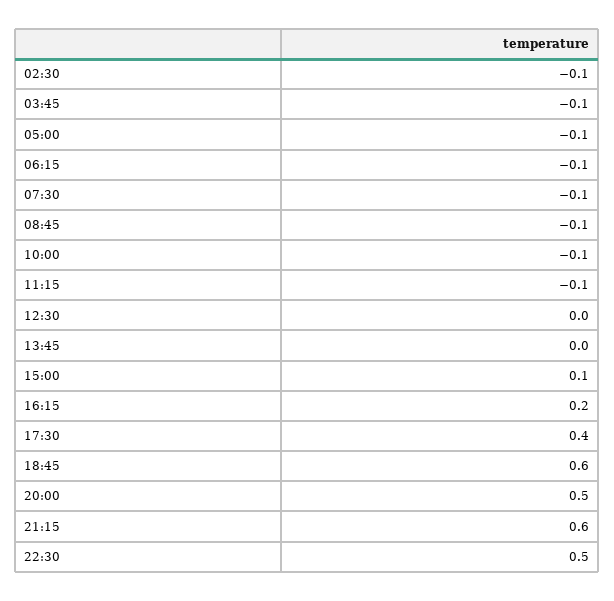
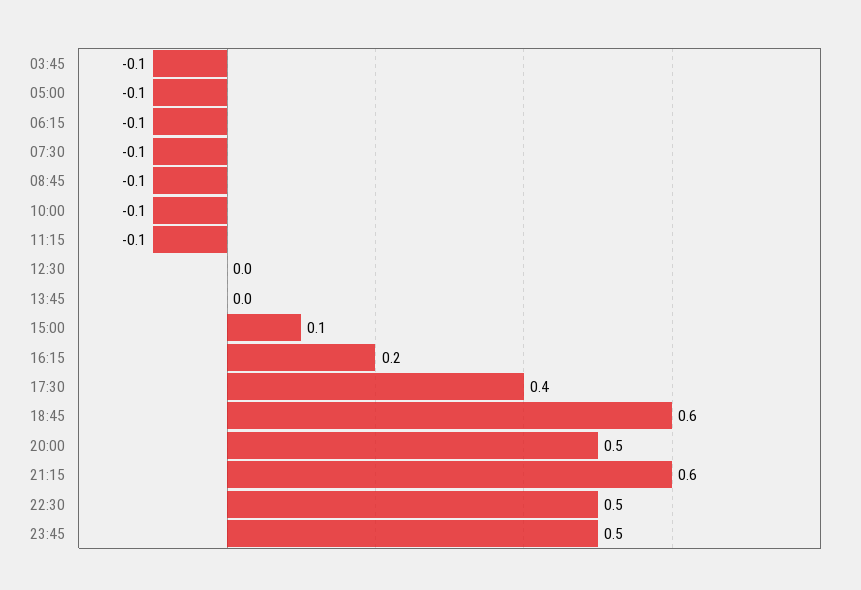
02:30: -0.1 -> none
23:45: none -> 0.5

